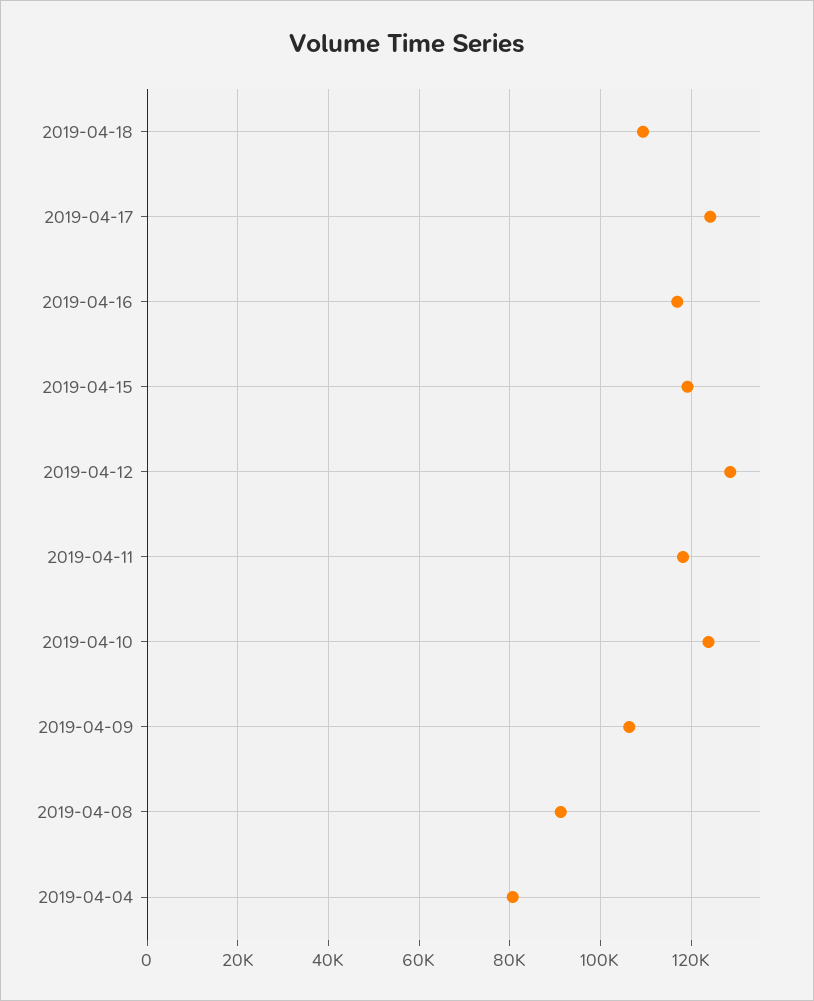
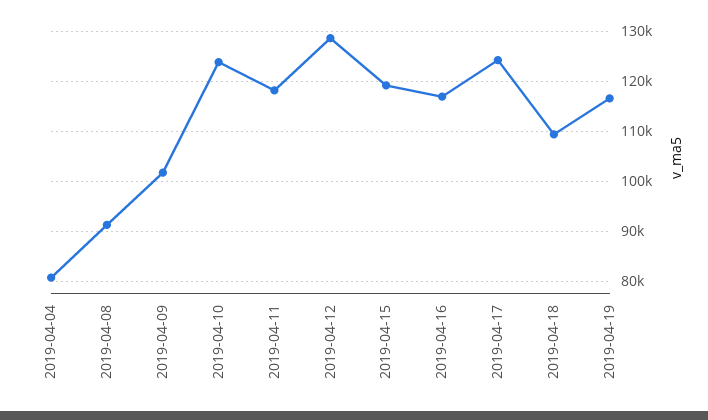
2019-04-09: 106000 -> 102000
2019-04-19: none -> 116000

